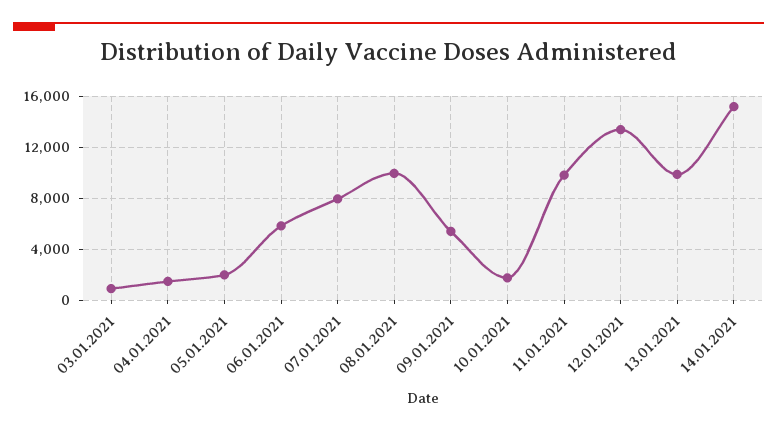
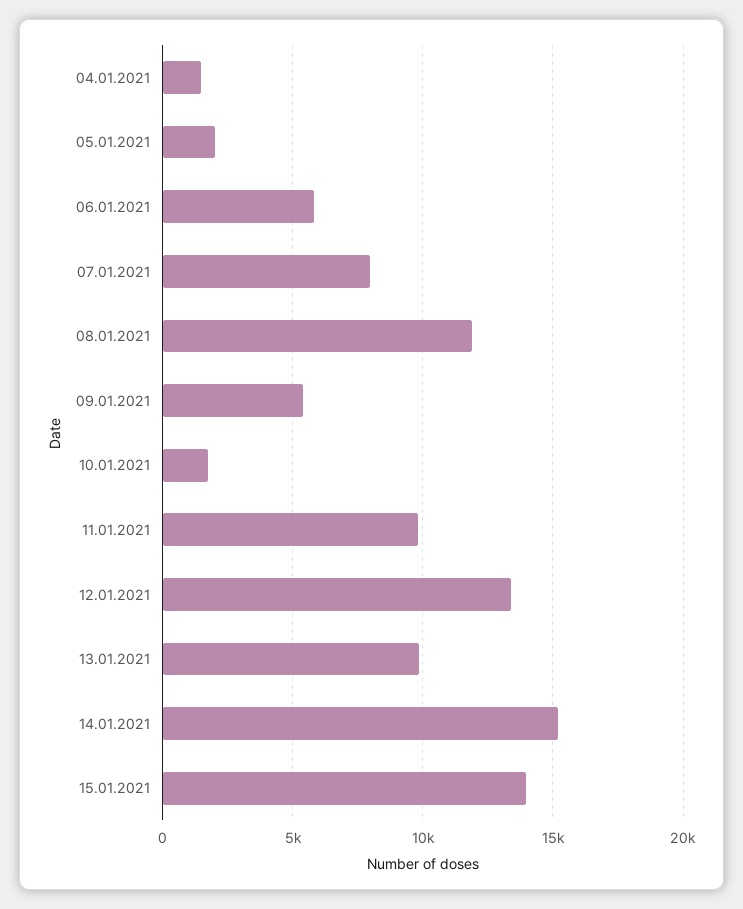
03.01.2021: 1000 -> none
08.01.2021: 10000 -> 12000
15.01.2021: none -> 14000

